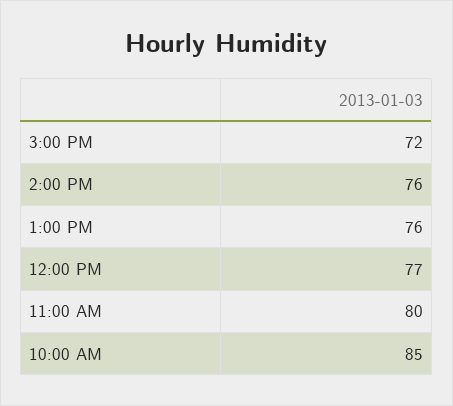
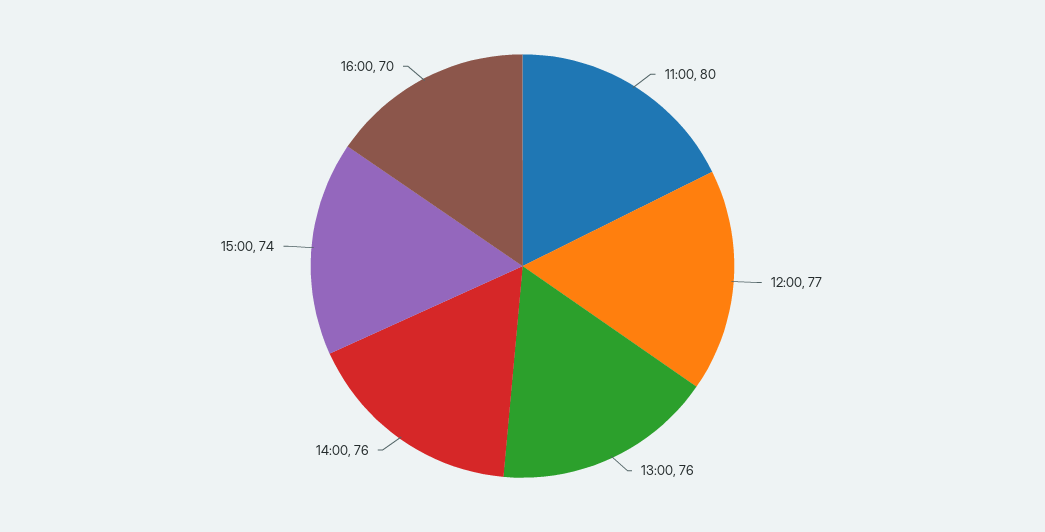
3:00 PM: 72 -> 74
10:00 AM: 85 -> none
16:00: none -> 70

